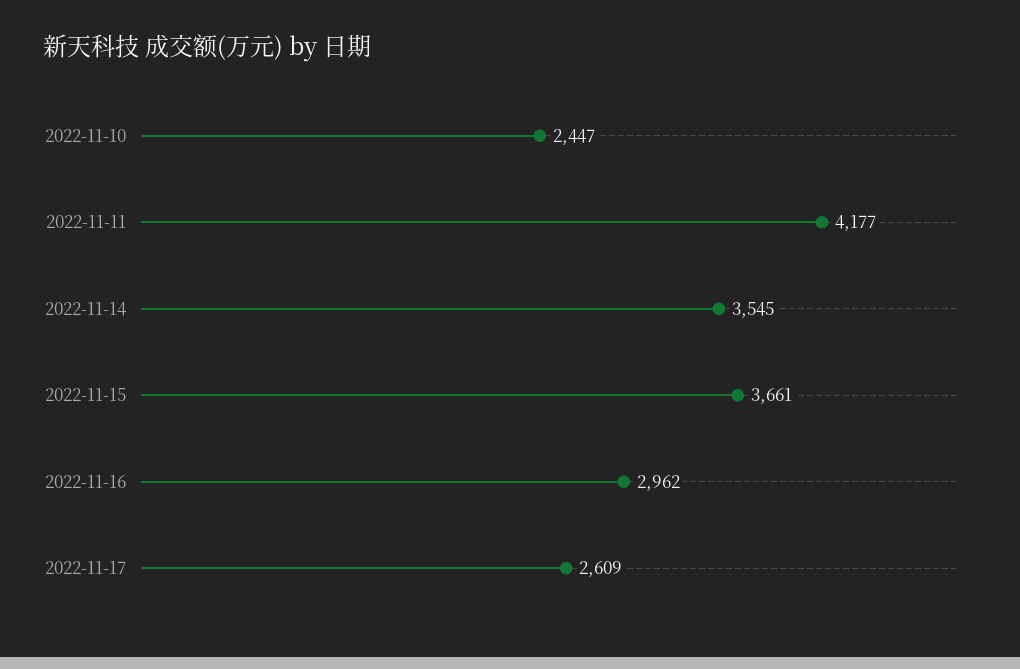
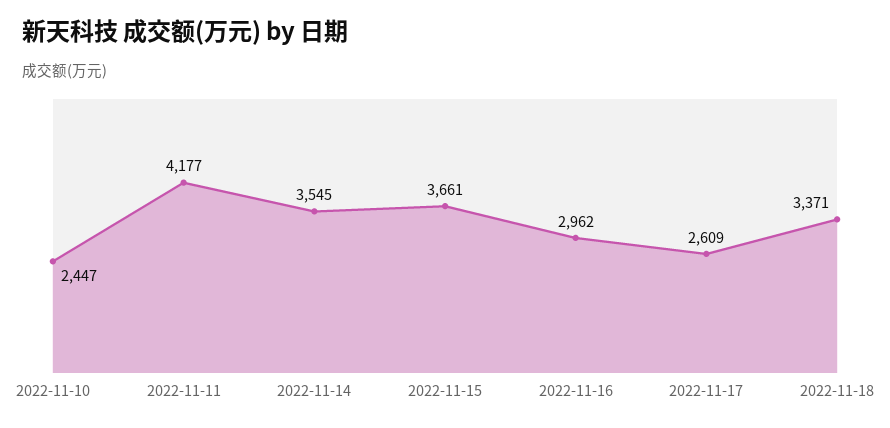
2022-11-18: none -> 3371

